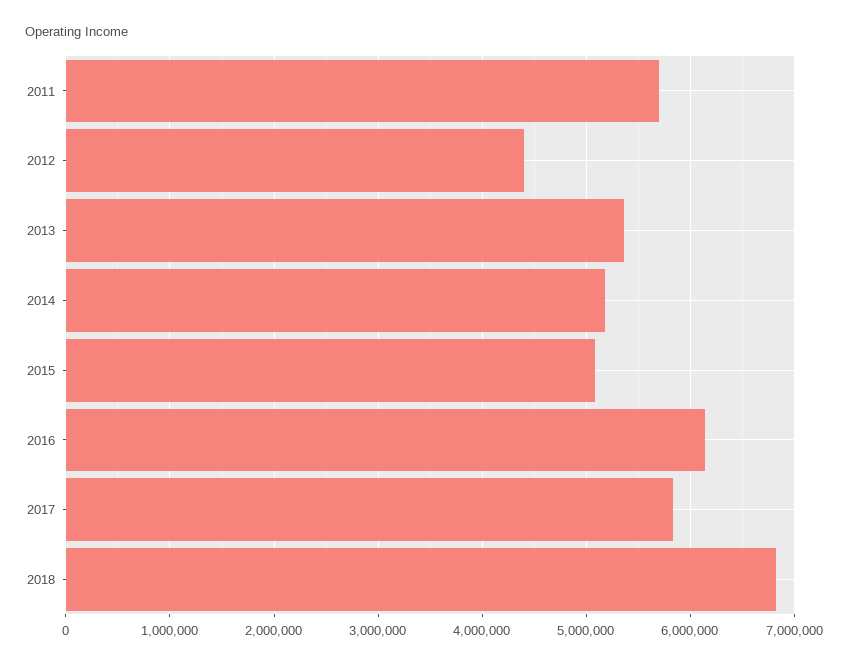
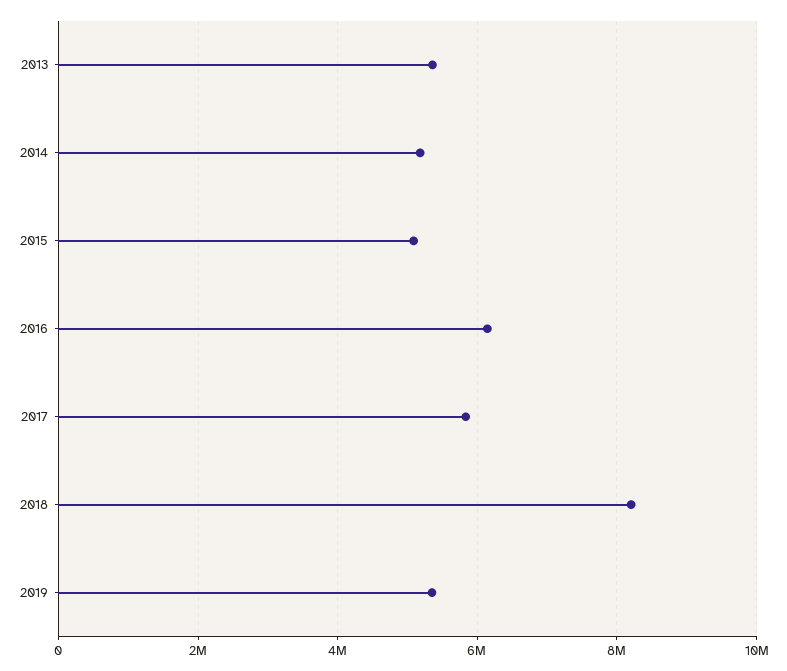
2011: 5700000 -> none
2012: 4400000 -> none
2018: 6800000 -> 8200000
2019: none -> 5400000

